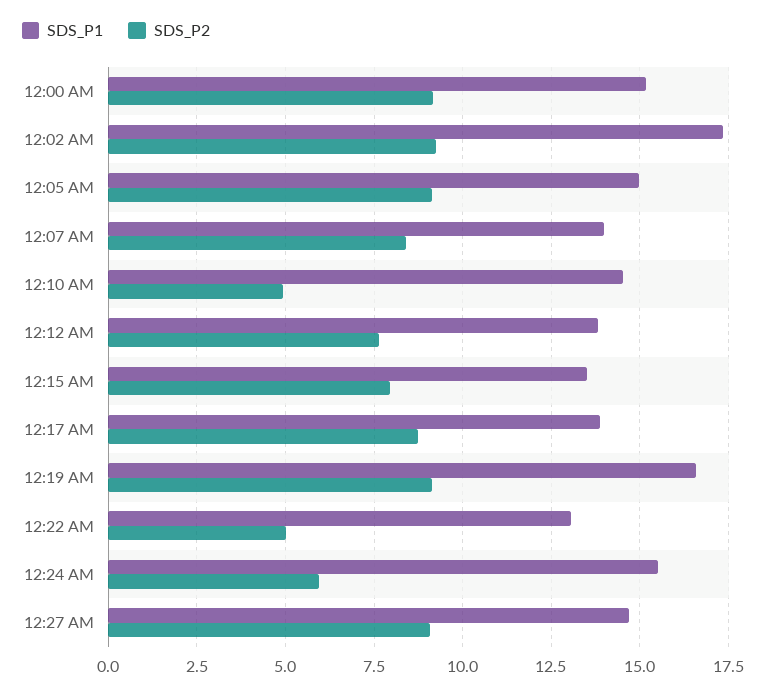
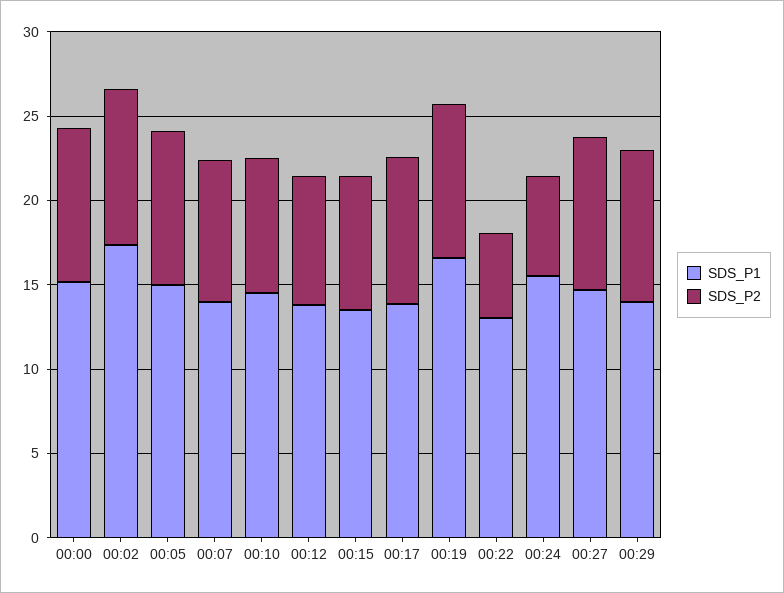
SDS_P2, 12:10 AM: 5 -> 8
SDS_P1, 00:29: none -> 14
SDS_P2, 00:29: none -> 9

